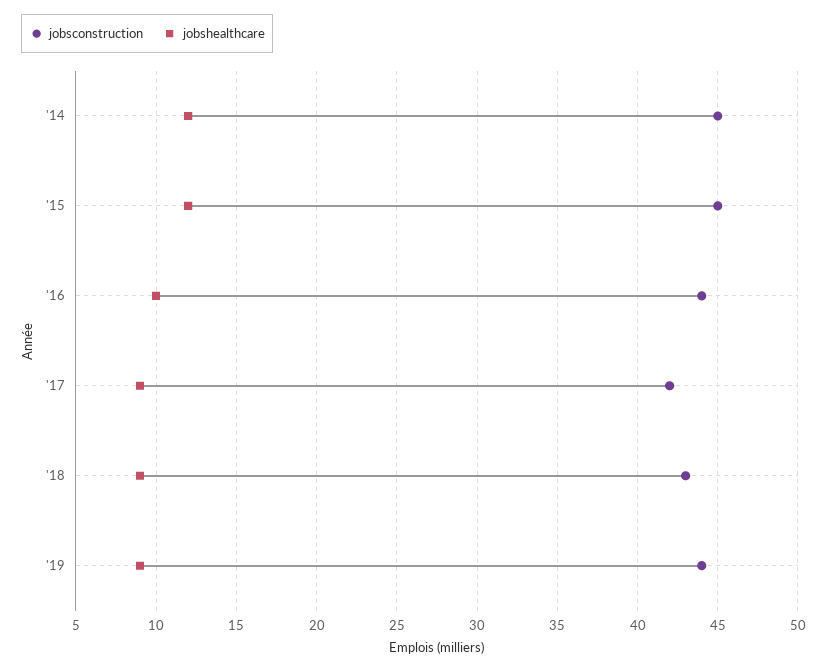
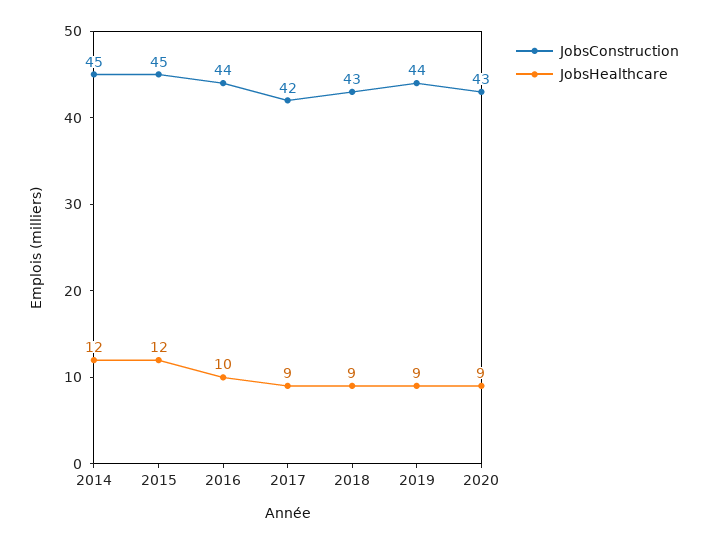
jobsconstruction, 2020: none -> 43
jobshealthcare, 2020: none -> 9

